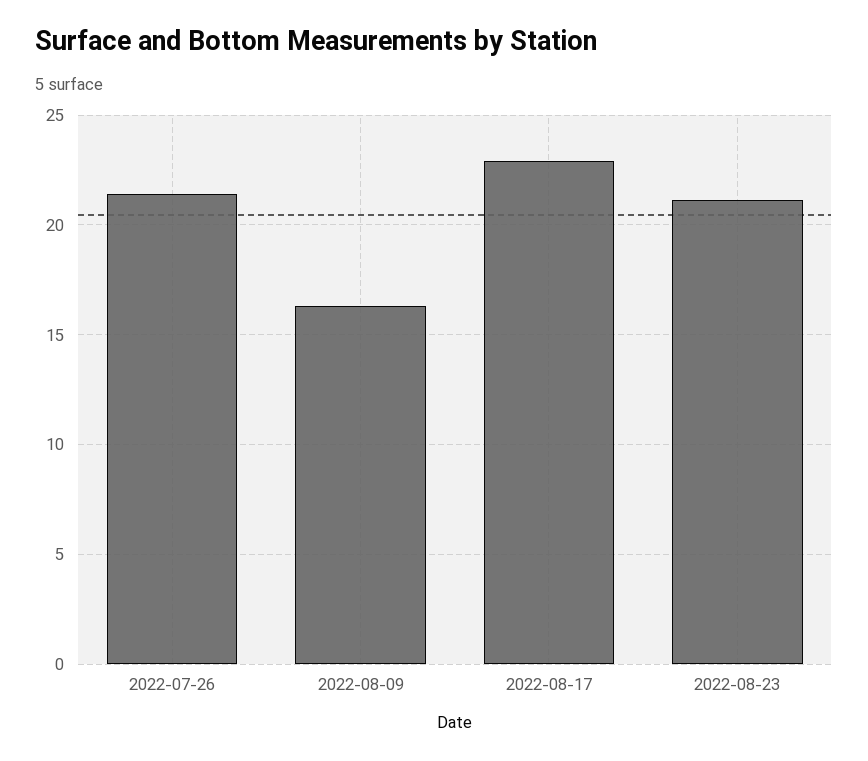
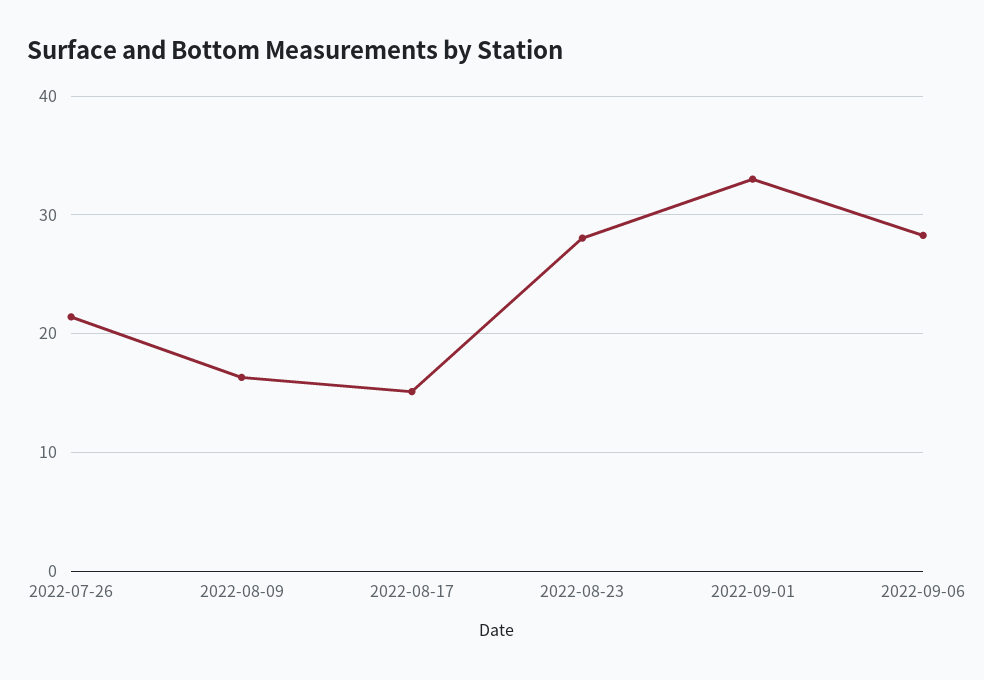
2022-08-17: 23 -> 15
2022-08-23: 21 -> 28
2022-09-01: none -> 33
2022-09-06: none -> 28

